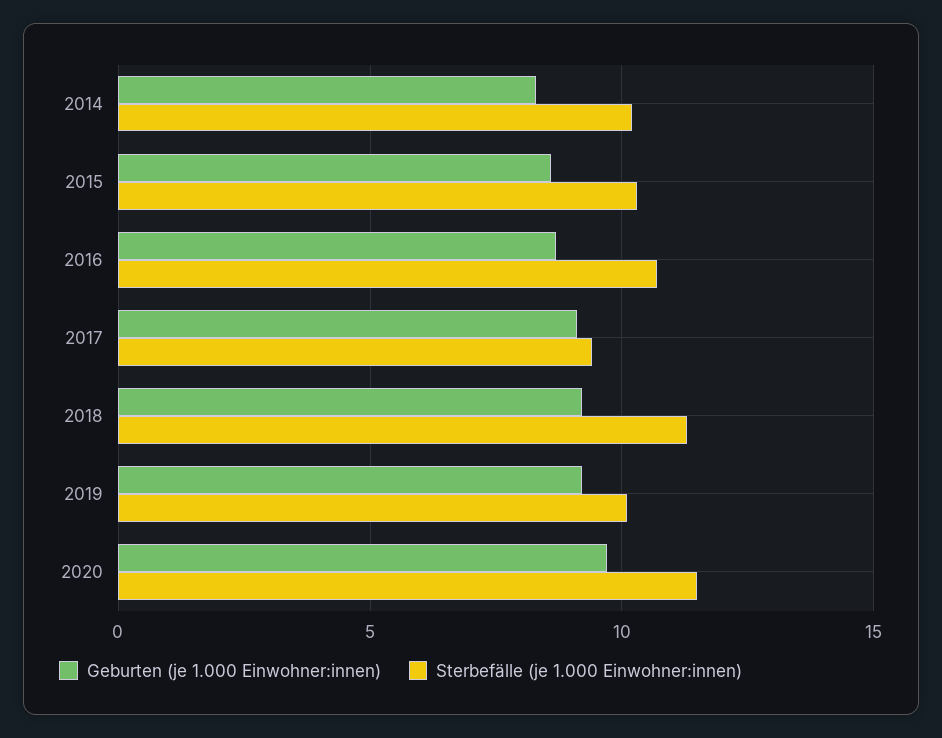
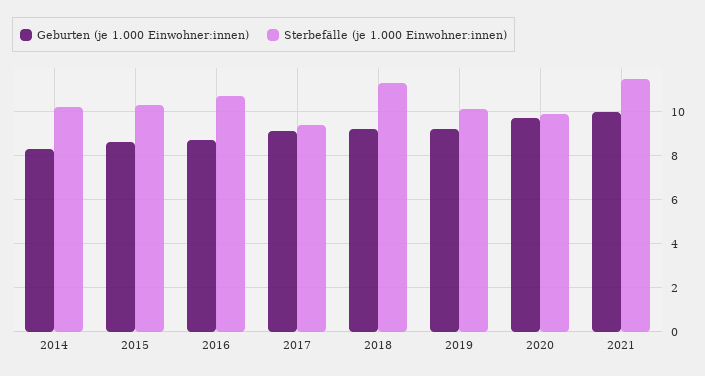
Sterbefälle (je 1.000 Einwohner:innen), 2020: 11.5 -> 10
Geburten (je 1.000 Einwohner:innen), 2021: none -> 10
Sterbefälle (je 1.000 Einwohner:innen), 2021: none -> 11.5

